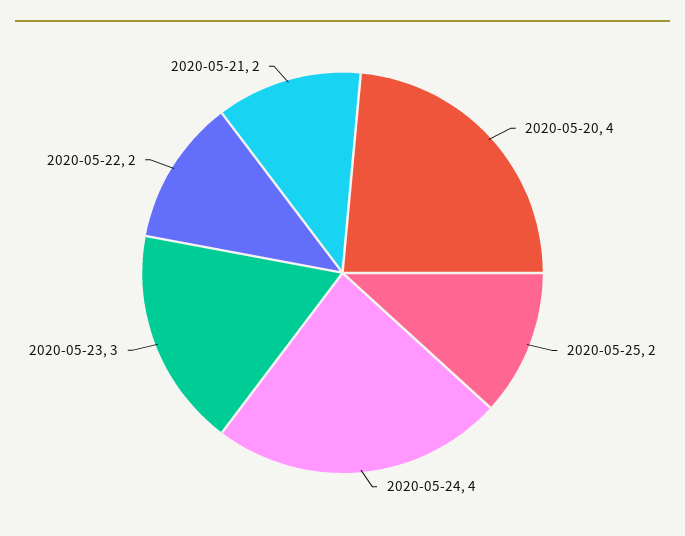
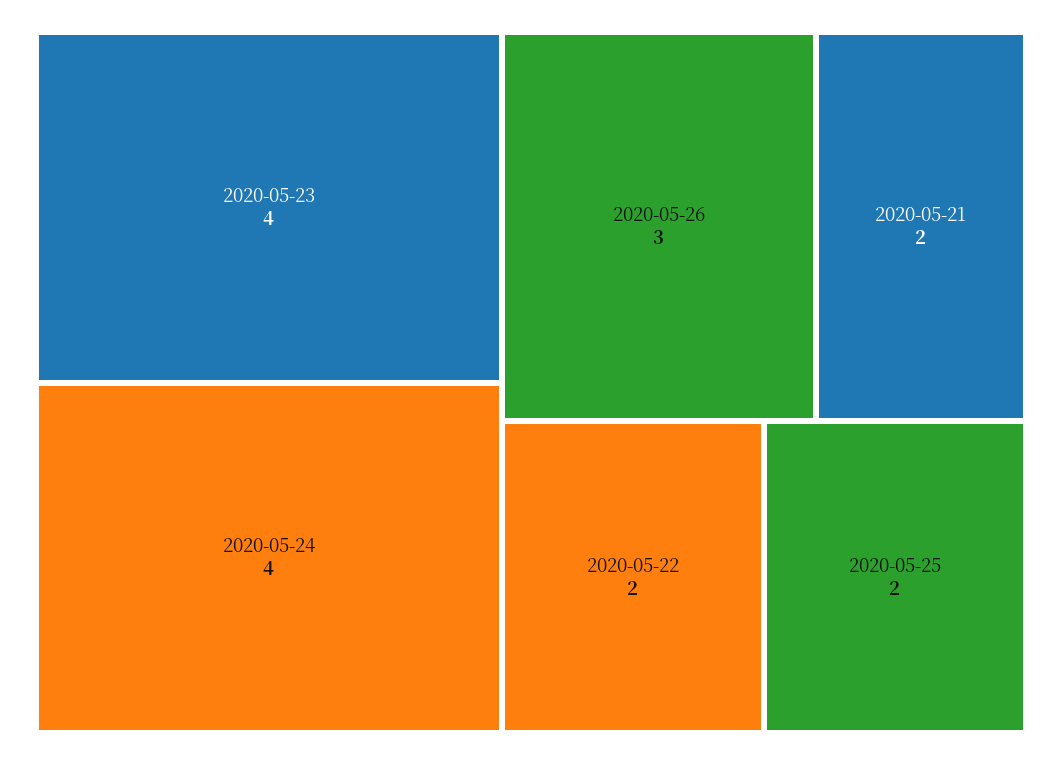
2020-05-20: 4 -> none
2020-05-23: 3 -> 4
2020-05-26: none -> 3

